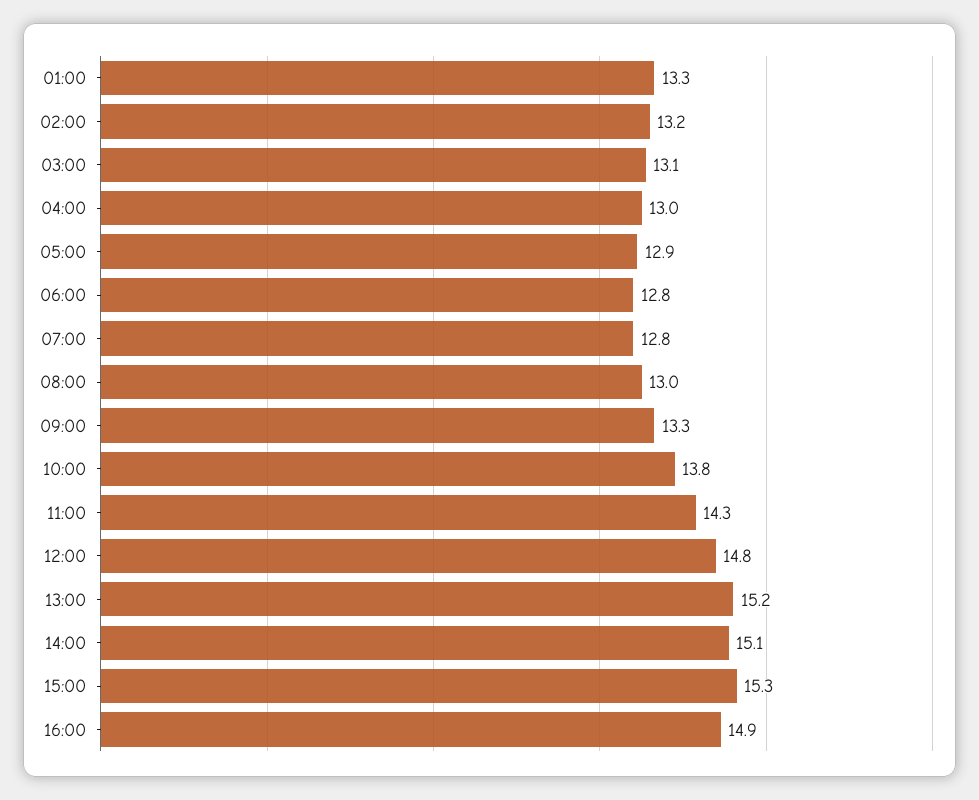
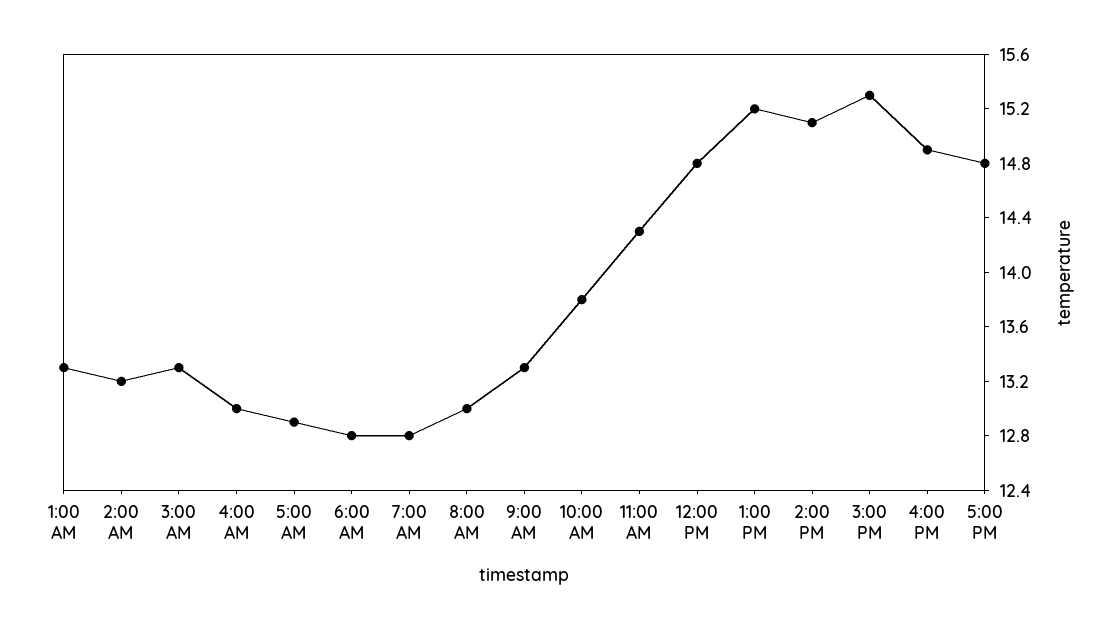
03:00: 13.1 -> 13.3
5:00 PM: none -> 14.8

